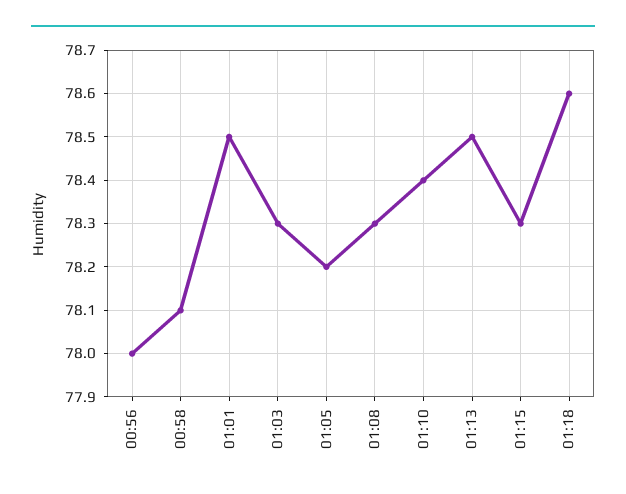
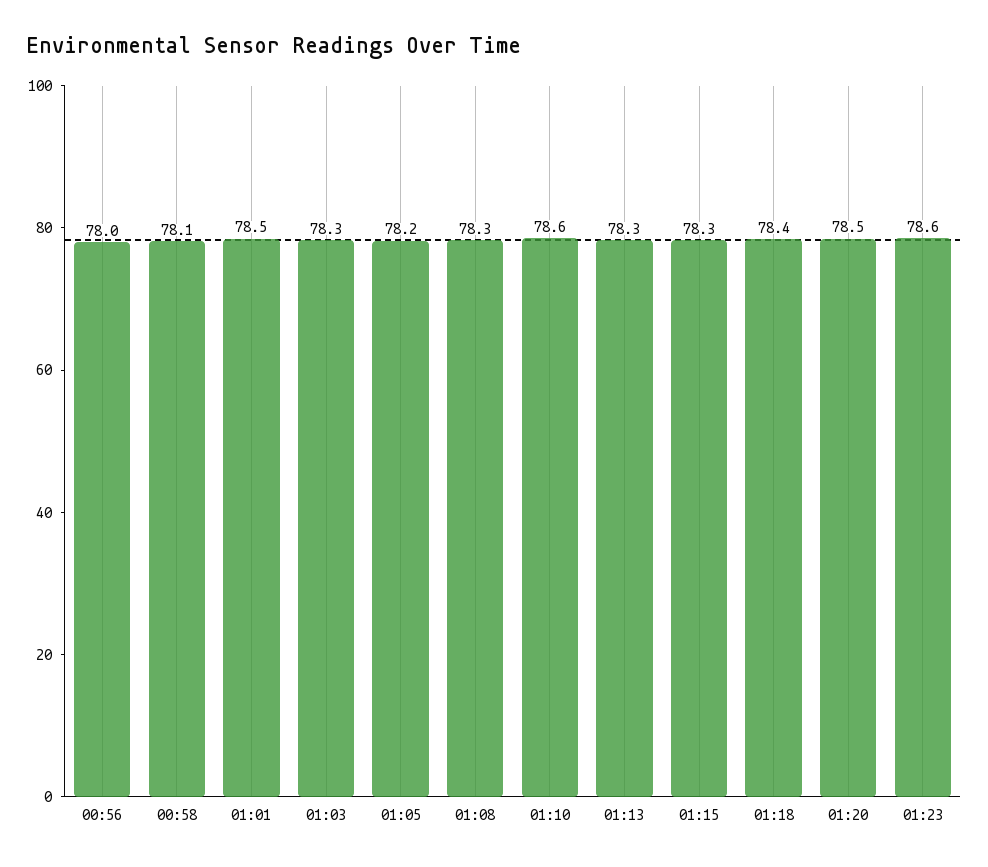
01:10: 78.4 -> 78.6
01:13: 78.5 -> 78.3
01:18: 78.6 -> 78.4
01:20: none -> 78.5
01:23: none -> 78.6

